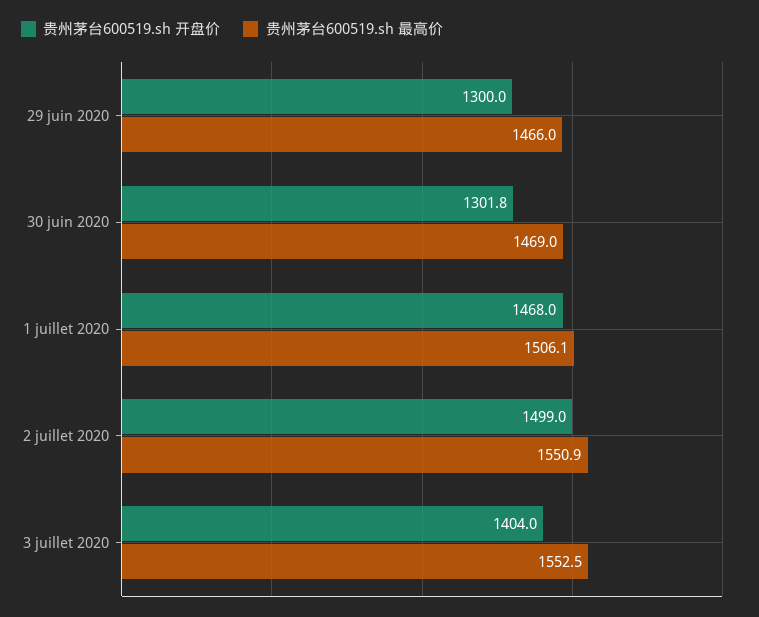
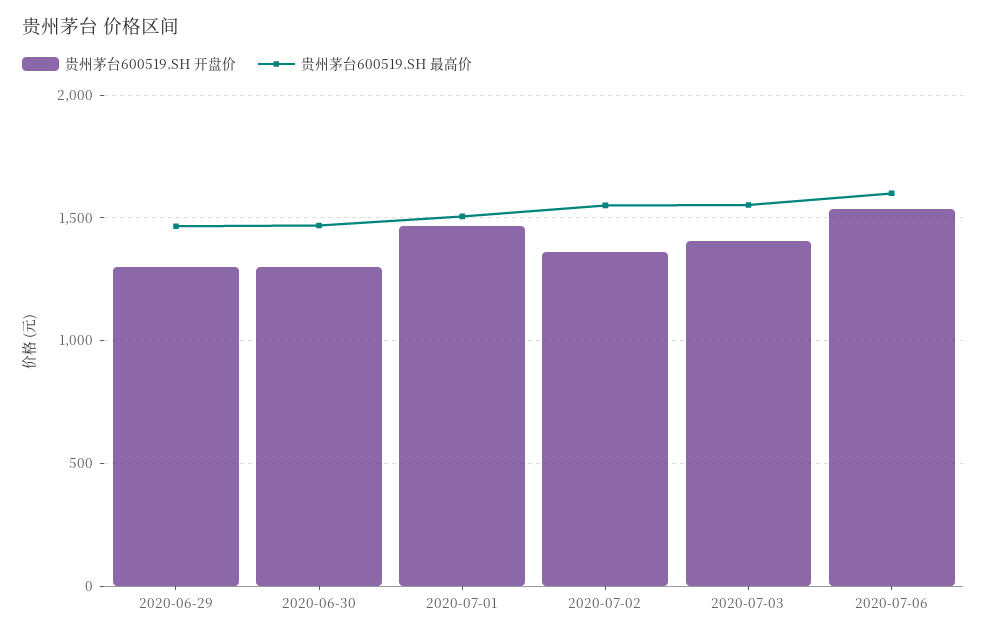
贵州茅台600519.sh 开盘价, 2 juillet 2020: 1499 -> 1350
贵州茅台600519.sh 开盘价, 2020-07-06: none -> 1550
贵州茅台600519.sh 最高价, 2020-07-06: none -> 1600

